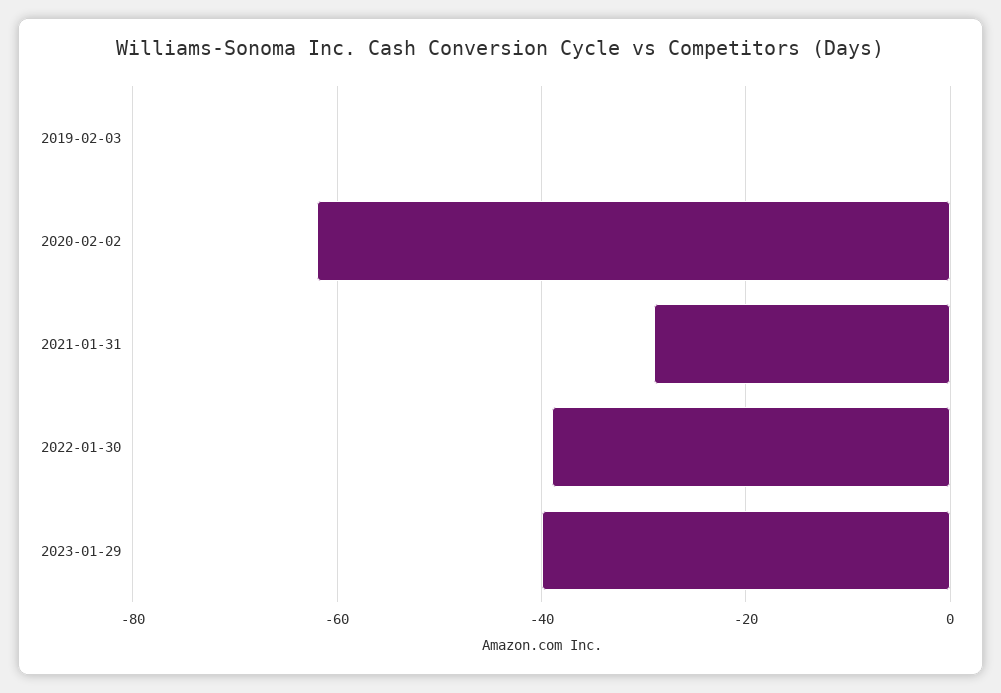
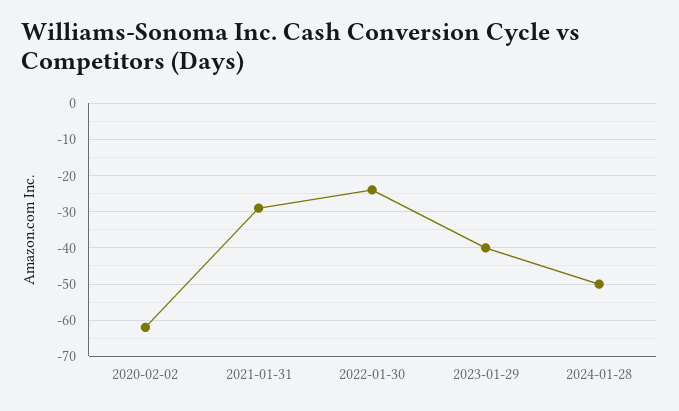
2019-02-03: 0 -> none
2022-01-30: -40 -> -25
2024-01-28: none -> -50

